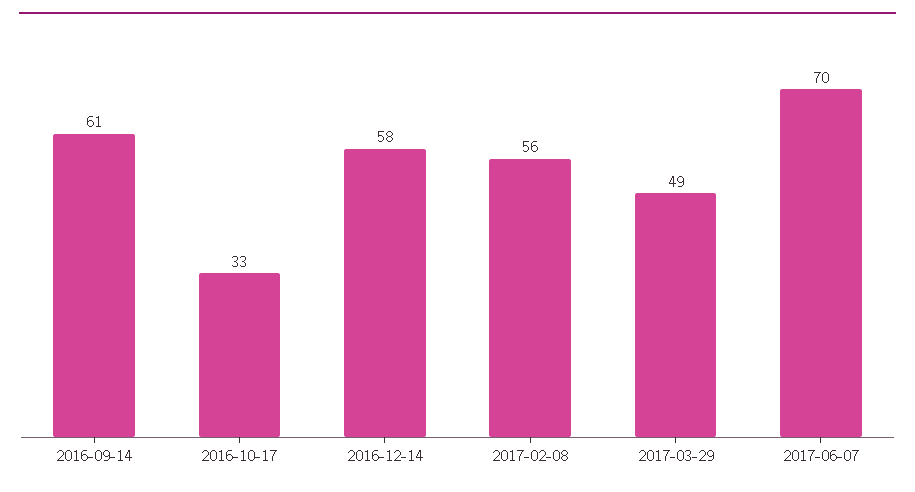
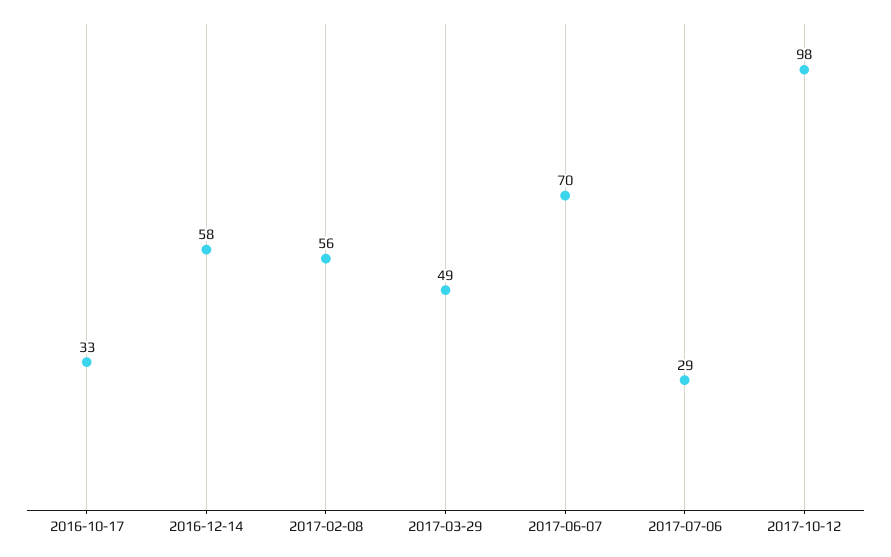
2016-09-14: 61 -> none
2017-07-06: none -> 29
2017-10-12: none -> 98

